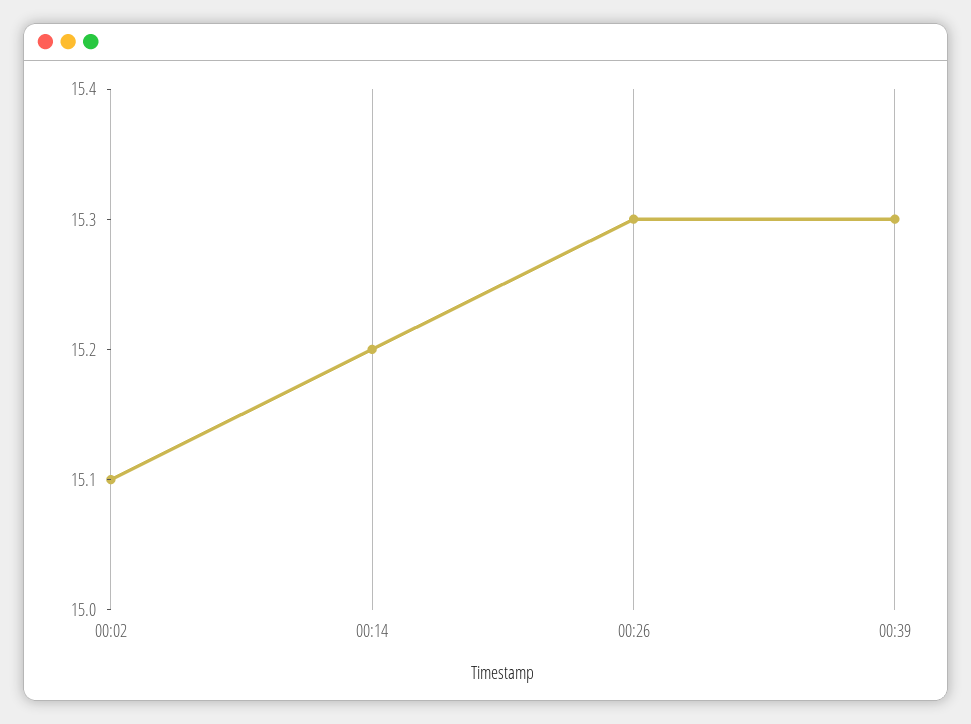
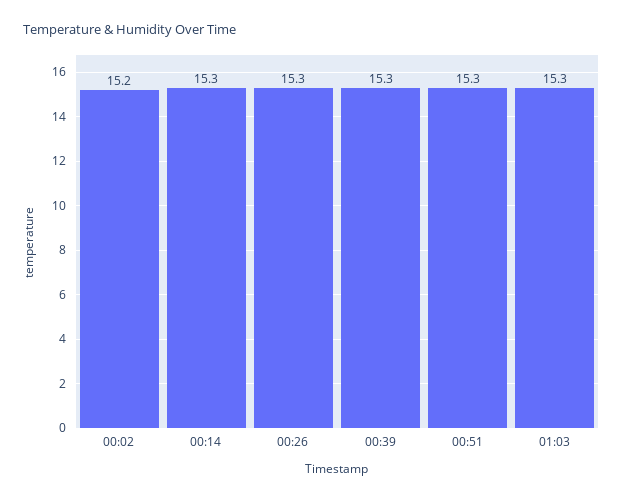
00:02: 15.1 -> 15.2
00:14: 15.2 -> 15.3
00:51: none -> 15.3
01:03: none -> 15.3

